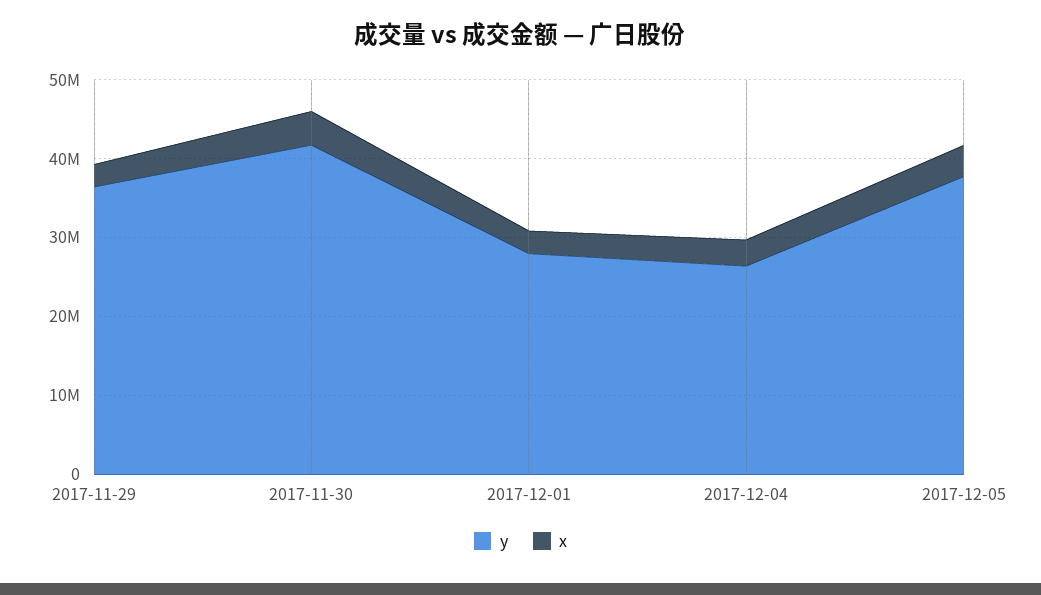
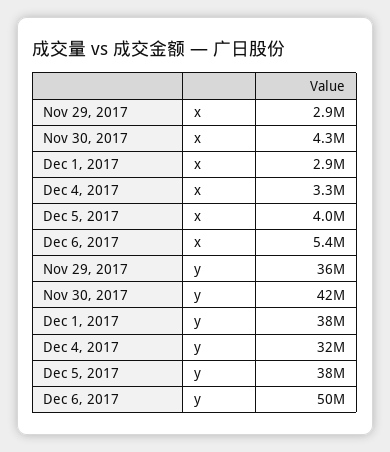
y, 2017-12-01: 28000000 -> 38000000
y, 2017-12-04: 26000000 -> 32000000
x, Dec 6, 2017: none -> 5400000
y, Dec 6, 2017: none -> 50000000

